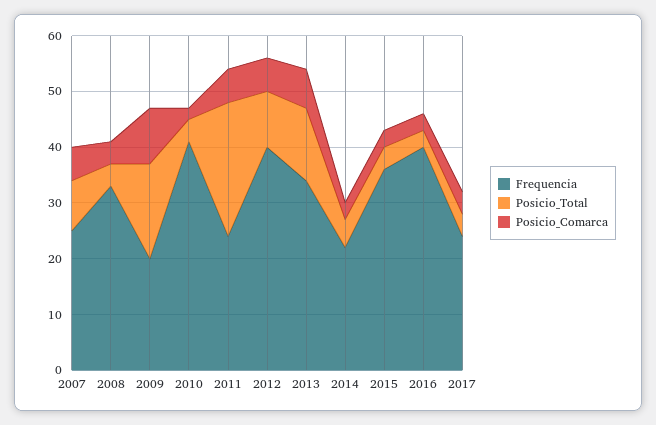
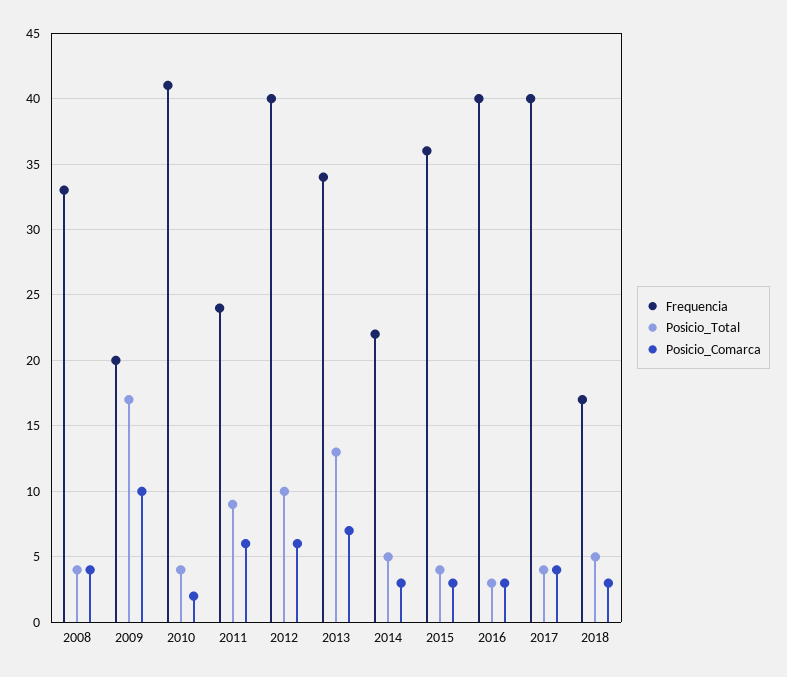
Frequencia, 2007: 25 -> none
Posicio_Total, 2007: 10 -> none
Posicio_Comarca, 2007: 5 -> none
Posicio_Total, 2011: 25 -> 9
Frequencia, 2017: 25 -> 40
Frequencia, 2018: none -> 17
Posicio_Total, 2018: none -> 5
Posicio_Comarca, 2018: none -> 3

